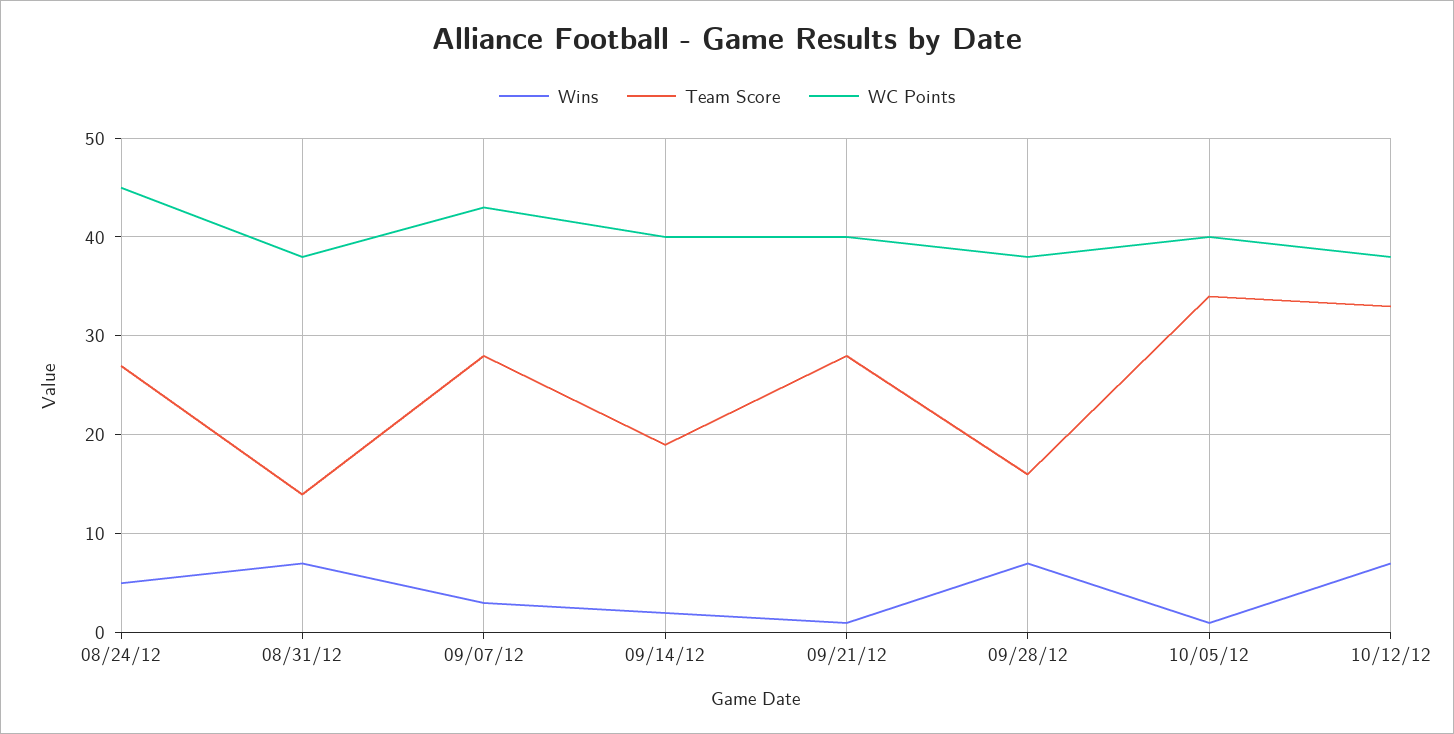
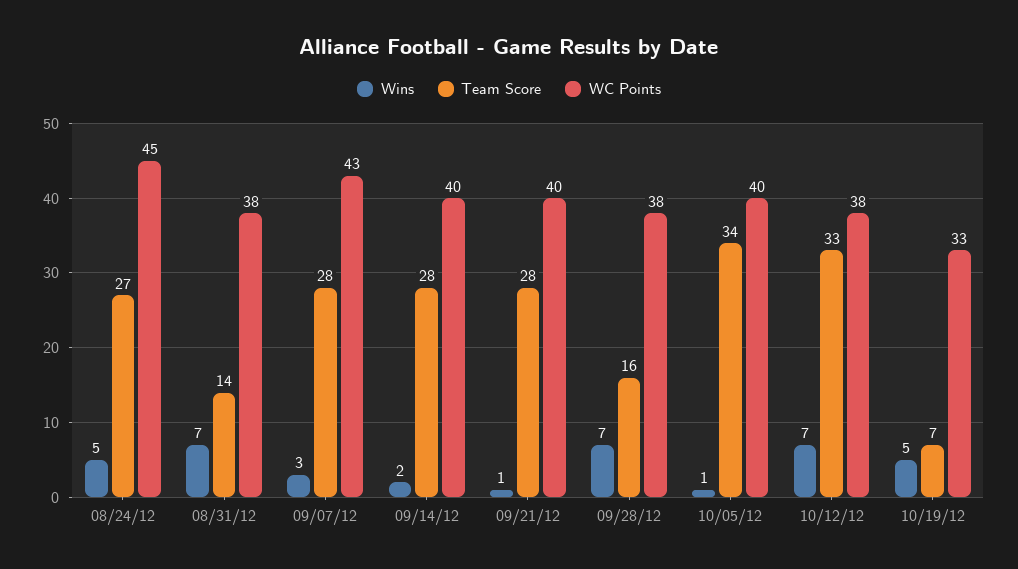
Team Score, 09/14/12: 19 -> 28
Wins, 10/19/12: none -> 5
Team Score, 10/19/12: none -> 7
WC Points, 10/19/12: none -> 33

